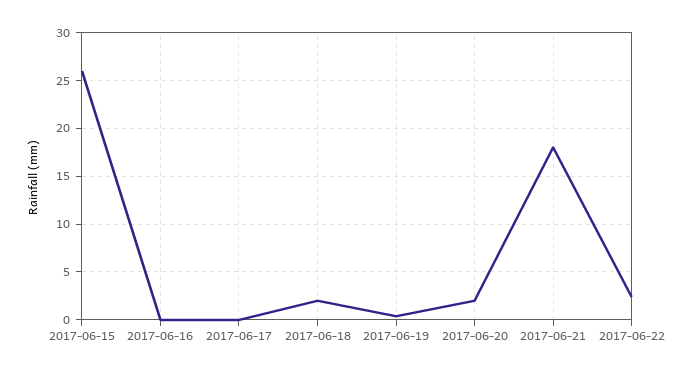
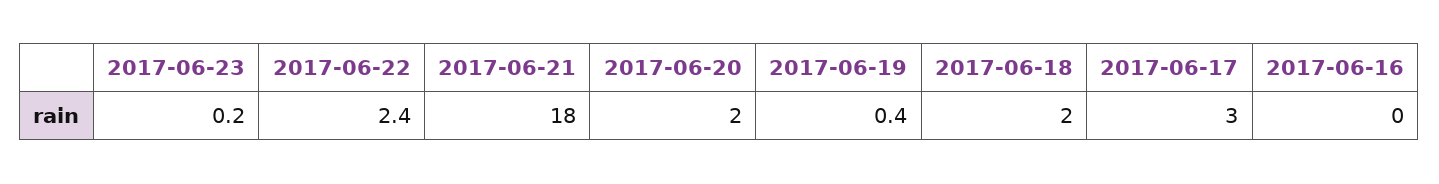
2017-06-15: 26 -> none
2017-06-17: 0 -> 3
2017-06-23: none -> 0.2

